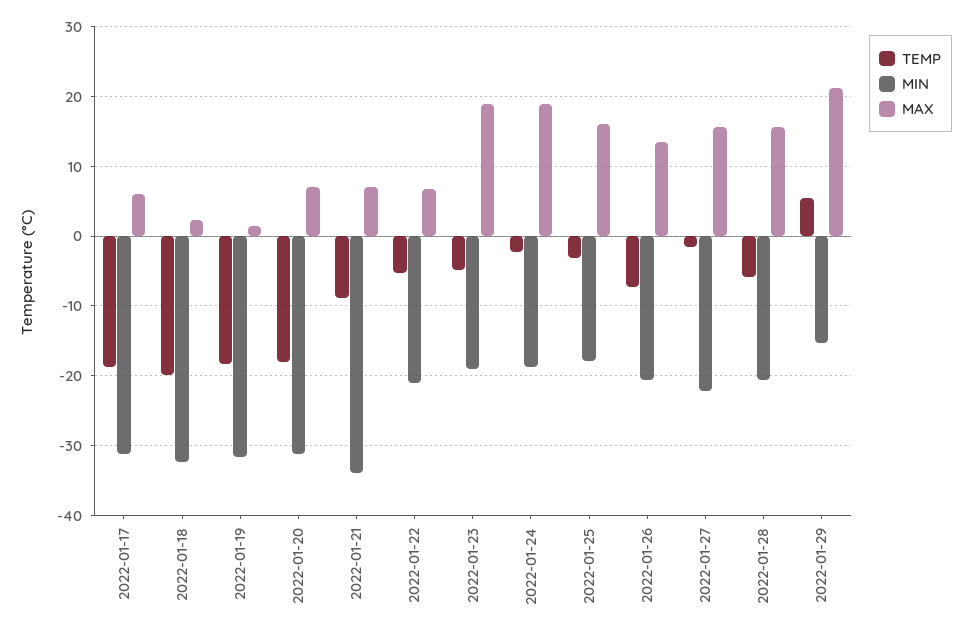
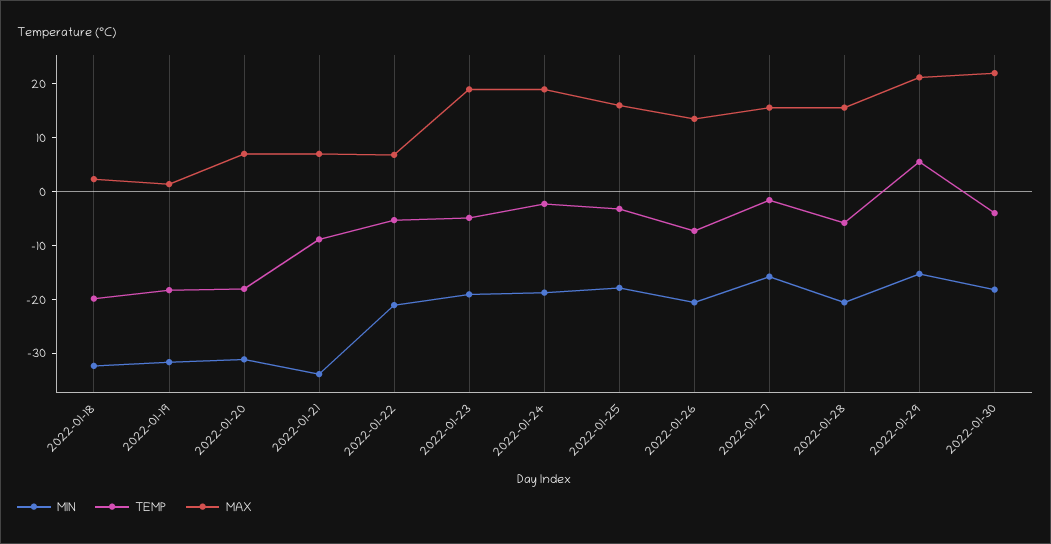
TEMP, 2022-01-17: -19 -> none
MIN, 2022-01-17: -31 -> none
MAX, 2022-01-17: 6 -> none
MIN, 2022-01-27: -22 -> -16
MIN, 2022-01-30: none -> -18
TEMP, 2022-01-30: none -> -4
MAX, 2022-01-30: none -> 22

